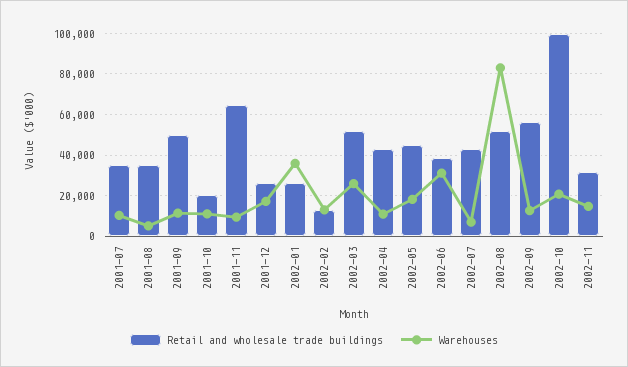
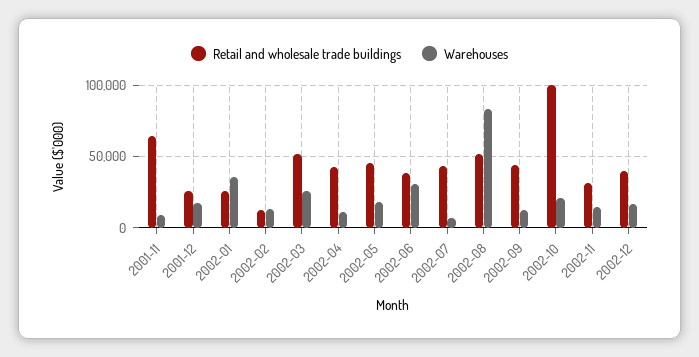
Retail and wholesale trade buildings, 2001-07: 35000 -> none
Warehouses, 2001-07: 10000 -> none
Retail and wholesale trade buildings, 2001-08: 35000 -> none
Warehouses, 2001-08: 5000 -> none
Retail and wholesale trade buildings, 2001-09: 50000 -> none
Warehouses, 2001-09: 10000 -> none
Retail and wholesale trade buildings, 2001-10: 20000 -> none
Warehouses, 2001-10: 10000 -> none
Retail and wholesale trade buildings, 2002-09: 55000 -> 45000
Retail and wholesale trade buildings, 2002-12: none -> 40000
Warehouses, 2002-12: none -> 15000

